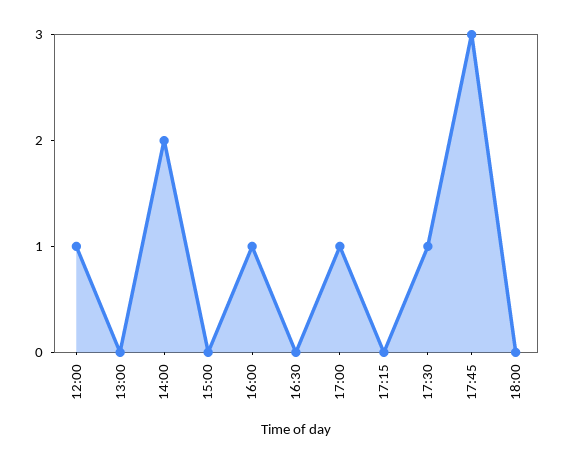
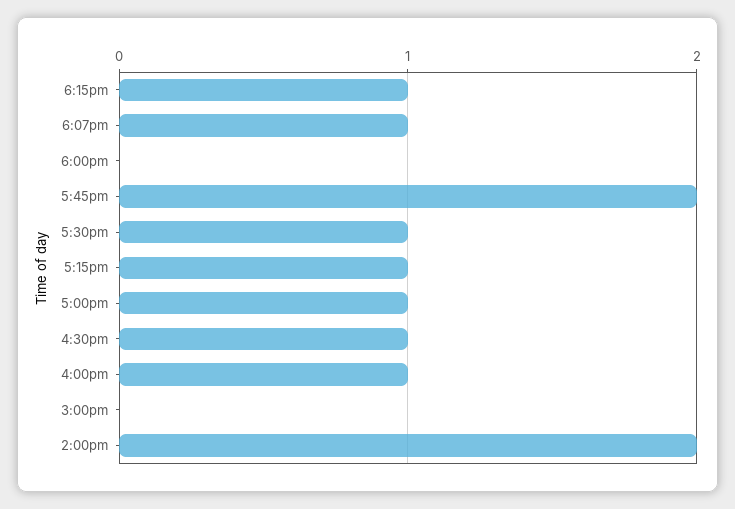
12:00: 1 -> none
13:00: 0 -> none
16:30: 0 -> 1
17:15: 0 -> 1
17:45: 3 -> 2
6:15pm: none -> 1
6:07pm: none -> 1

